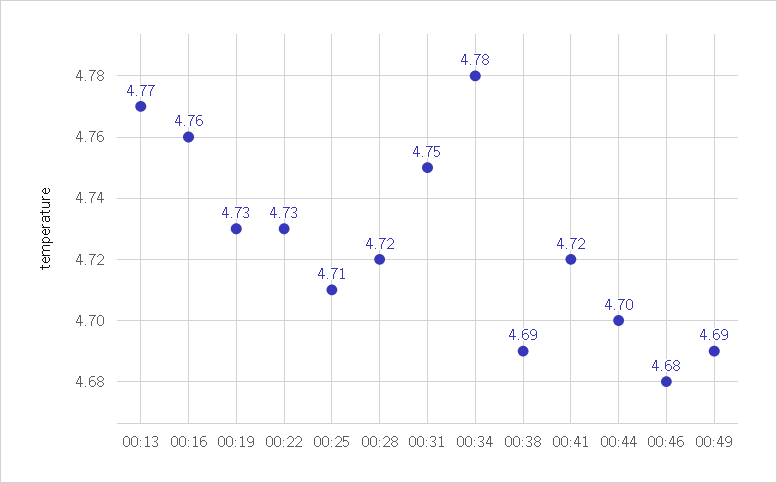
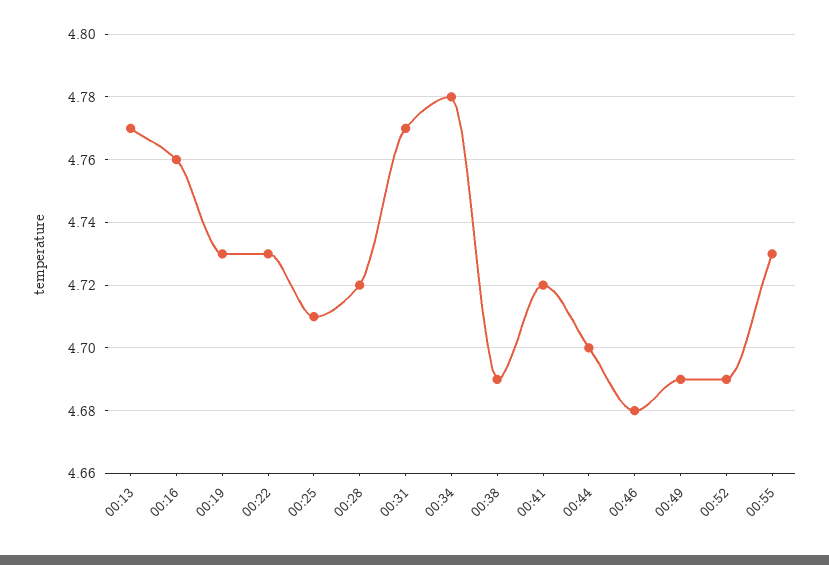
00:31: 4.75 -> 4.77
00:52: none -> 4.69
00:55: none -> 4.73

